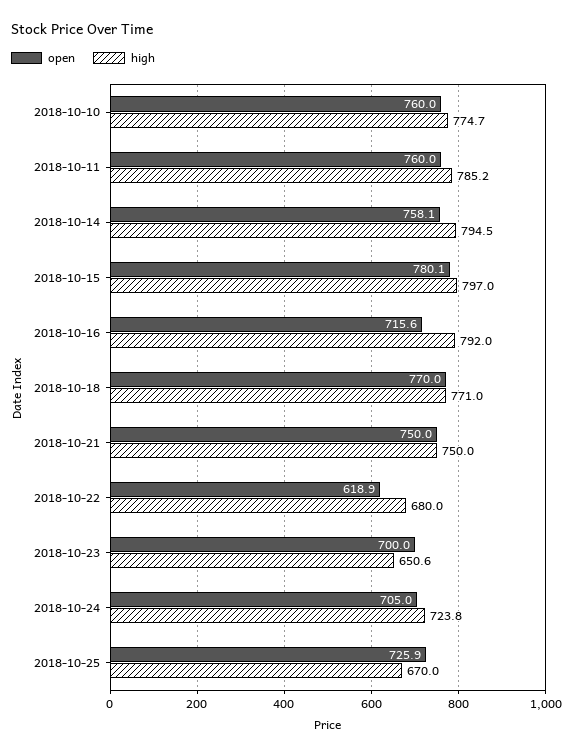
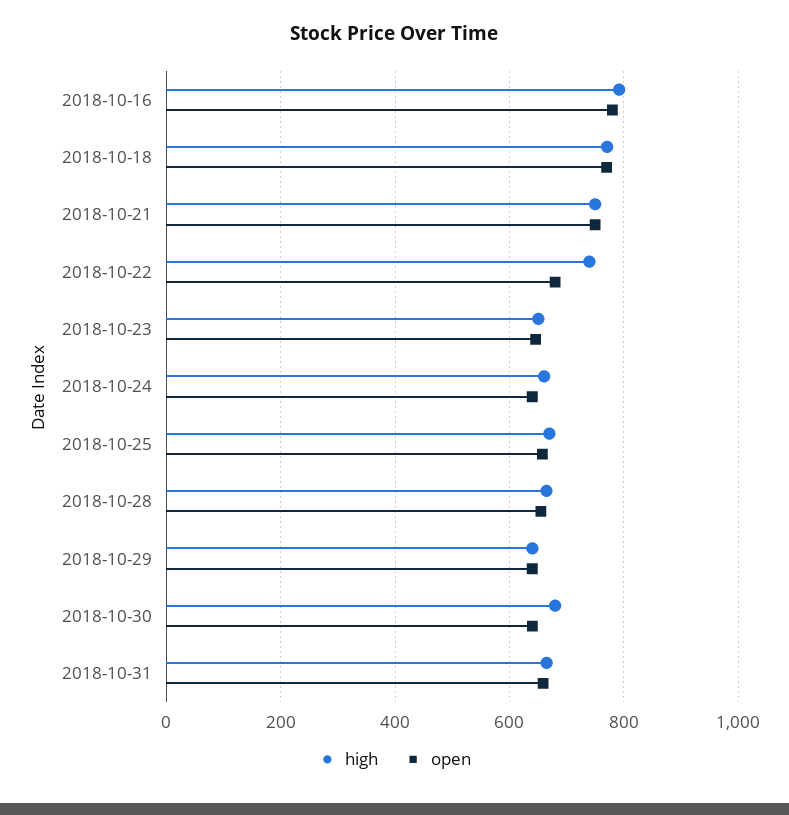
open, 2018-10-10: 760 -> none
high, 2018-10-10: 774.7 -> none
open, 2018-10-11: 760 -> none
high, 2018-10-11: 785.2 -> none
open, 2018-10-14: 758.1 -> none
high, 2018-10-14: 794.5 -> none
open, 2018-10-15: 780.1 -> none
high, 2018-10-15: 797 -> none
open, 2018-10-16: 715.6 -> 780
open, 2018-10-22: 618.9 -> 680
high, 2018-10-22: 680 -> 740
open, 2018-10-23: 700 -> 640
open, 2018-10-24: 705 -> 640
high, 2018-10-24: 723.8 -> 660
open, 2018-10-25: 725.9 -> 660
high, 2018-10-28: none -> 660
open, 2018-10-28: none -> 660
high, 2018-10-29: none -> 640
open, 2018-10-29: none -> 640
high, 2018-10-30: none -> 680
open, 2018-10-30: none -> 640
high, 2018-10-31: none -> 660
open, 2018-10-31: none -> 660

